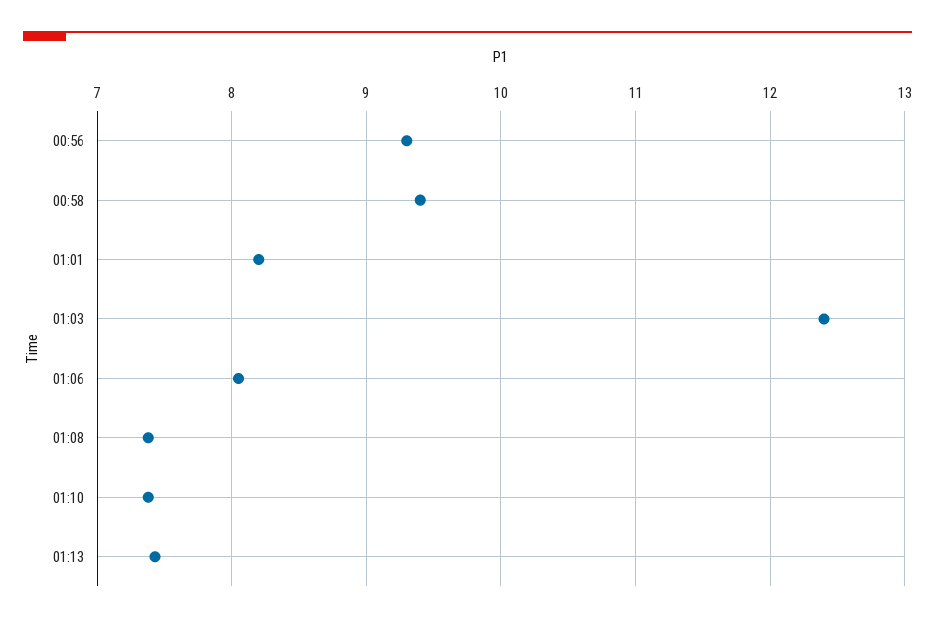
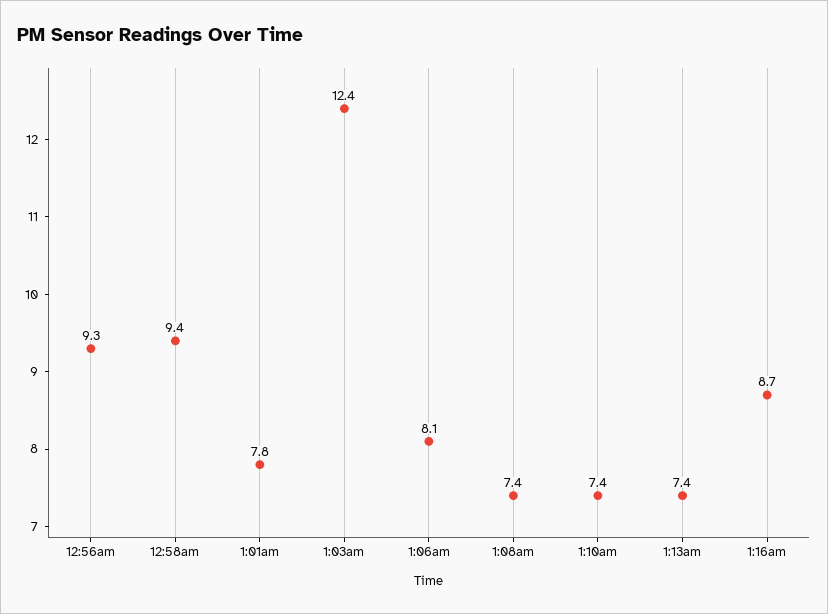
01:01: 8.2 -> 7.8
1:16am: none -> 8.7

